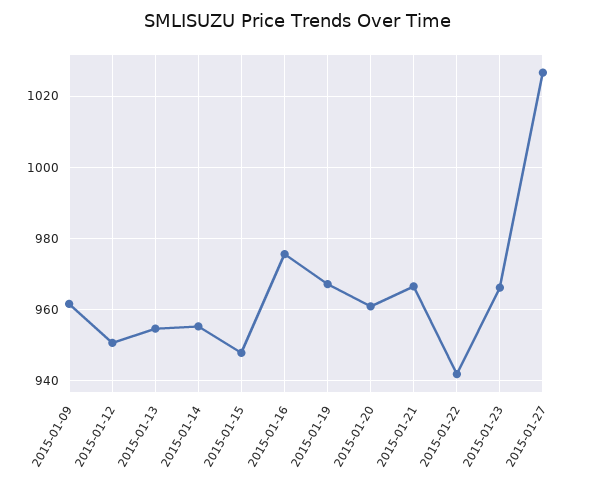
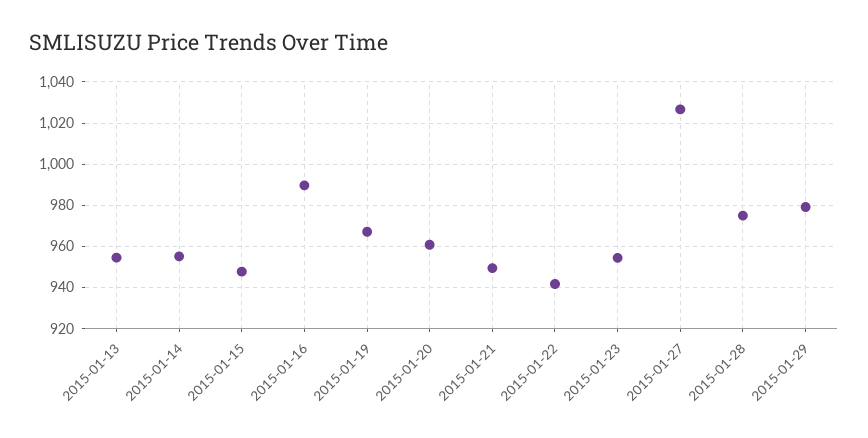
2015-01-09: 962 -> none
2015-01-12: 950 -> none
2015-01-16: 976 -> 990
2015-01-21: 966 -> 950
2015-01-23: 966 -> 955
2015-01-28: none -> 975
2015-01-29: none -> 980

